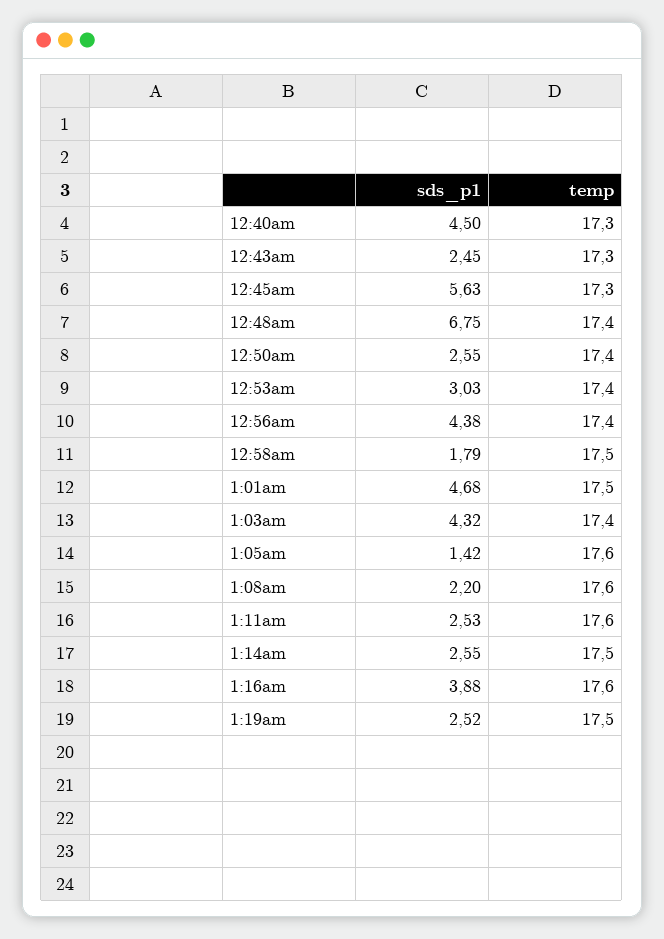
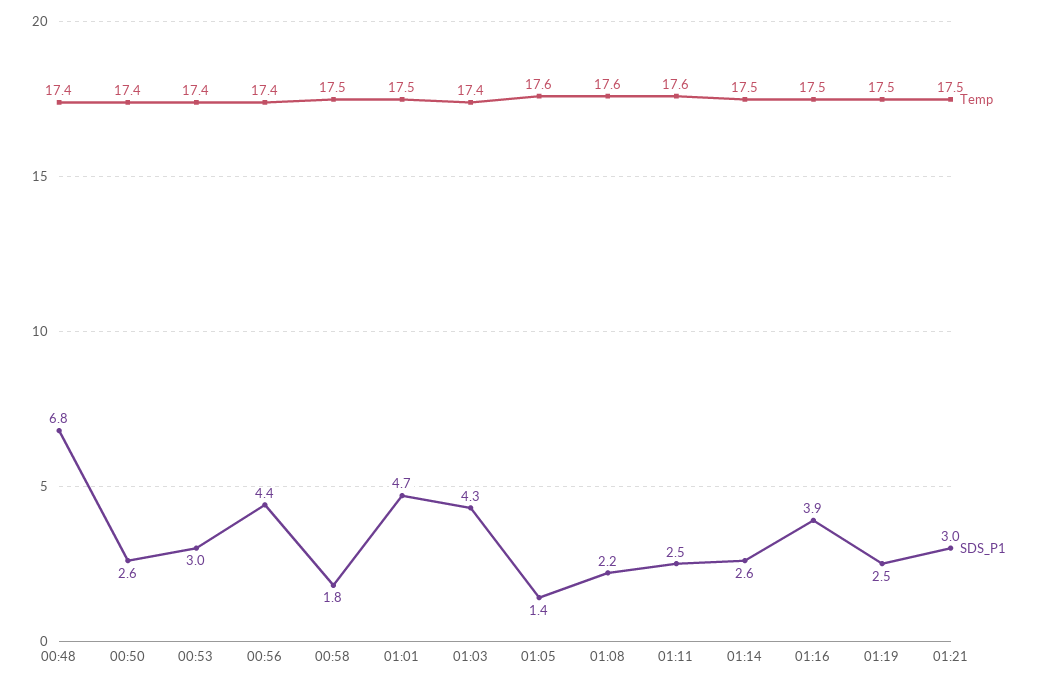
sds_p1, 12:40am: 4.5 -> none
temp, 12:40am: 17.3 -> none
sds_p1, 12:43am: 2.45 -> none
temp, 12:43am: 17.3 -> none
sds_p1, 12:45am: 5.63 -> none
temp, 12:45am: 17.3 -> none
temp, 1:16am: 17.6 -> 17.5
temp, 01:21: none -> 17.5
sds_p1, 01:21: none -> 3

